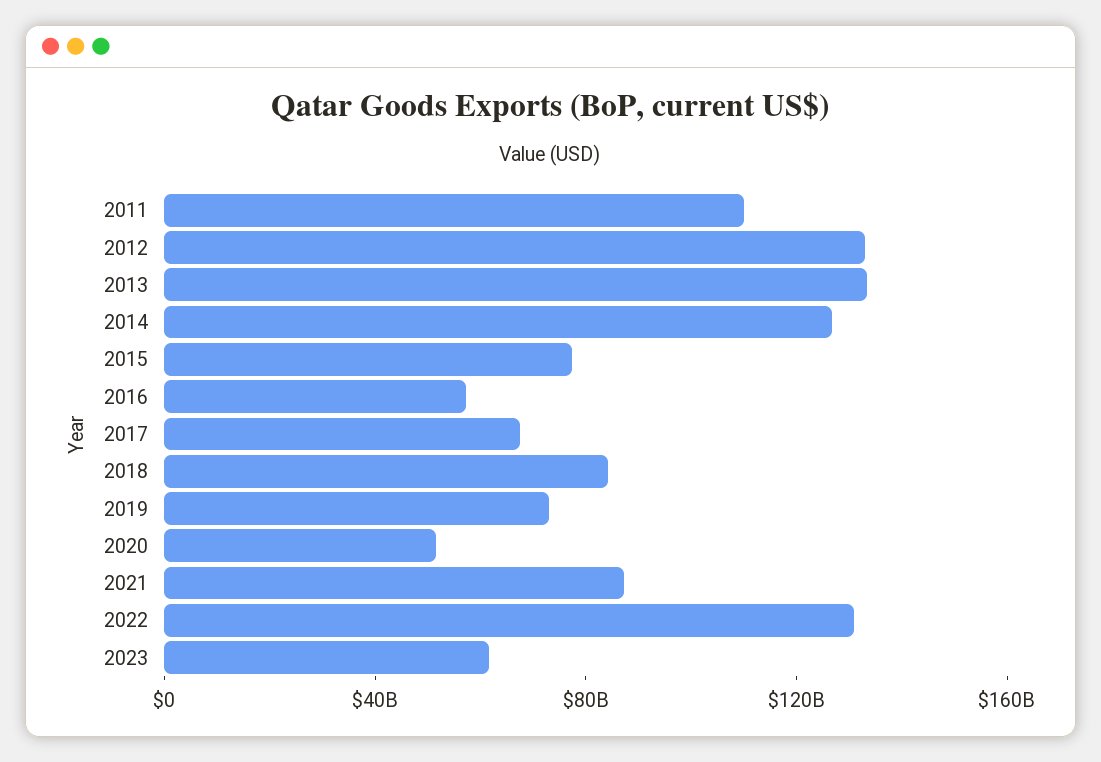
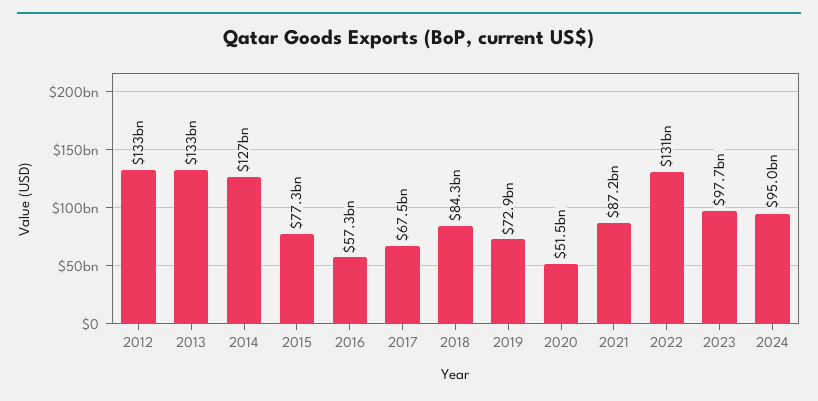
2011: 110000000000 -> none
2023: 60000000000 -> 97700000000
2024: none -> 95000000000

